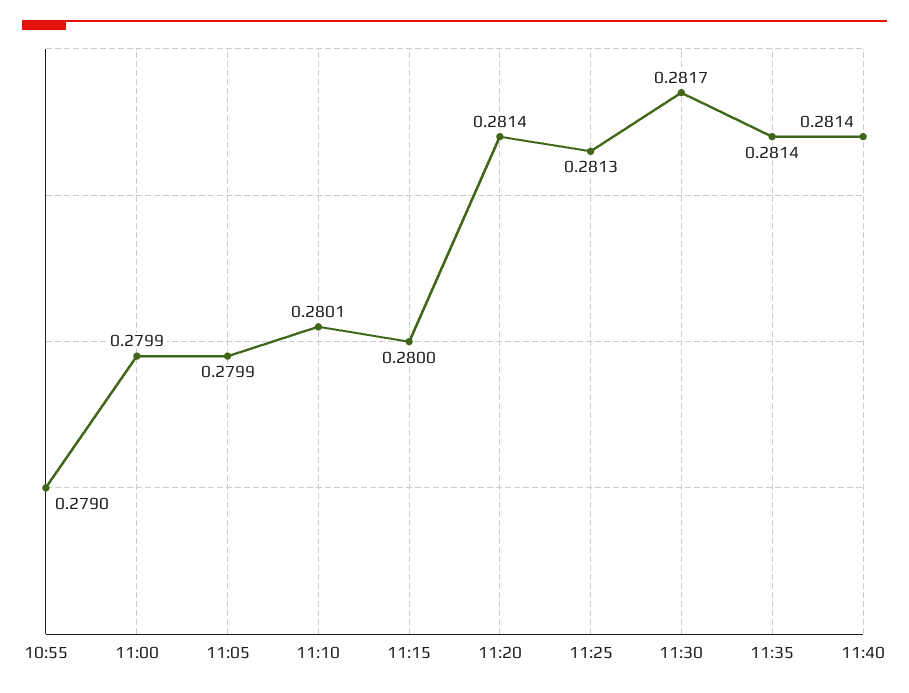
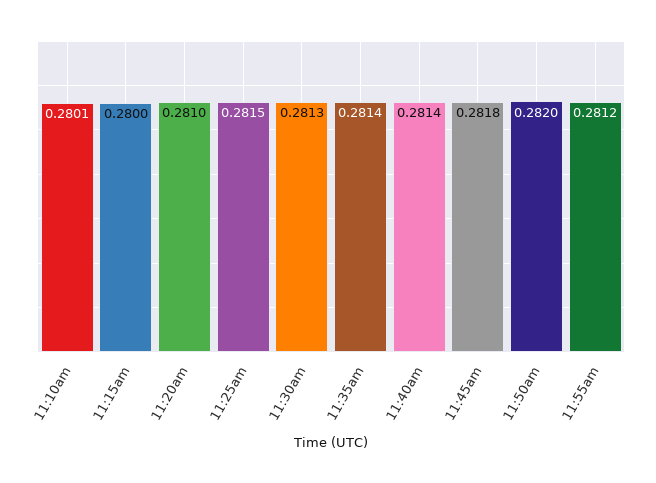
10:55: 0.279 -> none
11:00: 0.2799 -> none
11:05: 0.2799 -> none
11:20: 0.2814 -> 0.281
11:25: 0.2813 -> 0.2815
11:30: 0.2817 -> 0.2813
11:45am: none -> 0.2818
11:50am: none -> 0.282
11:55am: none -> 0.2812

